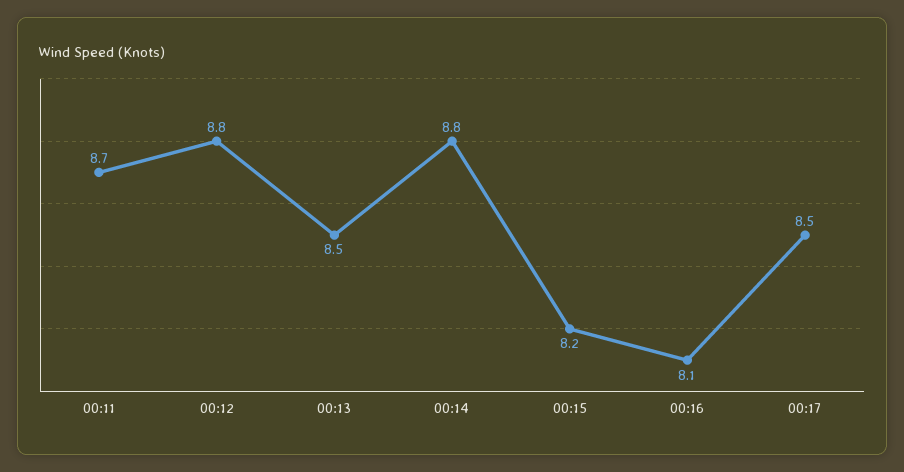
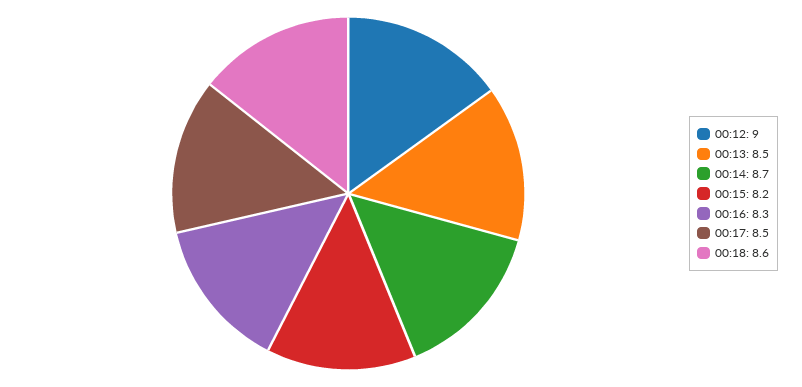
00:11: 8.7 -> none
00:12: 8.8 -> 9
00:14: 8.8 -> 8.7
00:16: 8.1 -> 8.3
00:18: none -> 8.6

